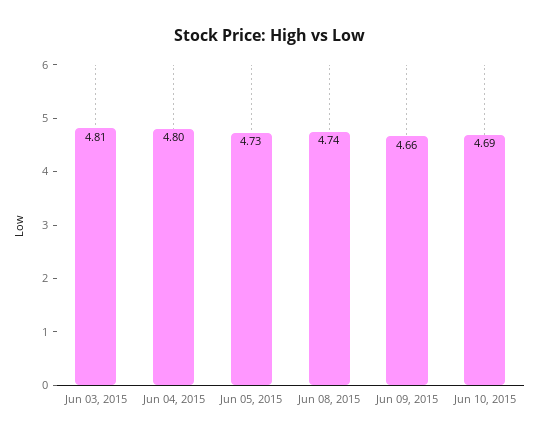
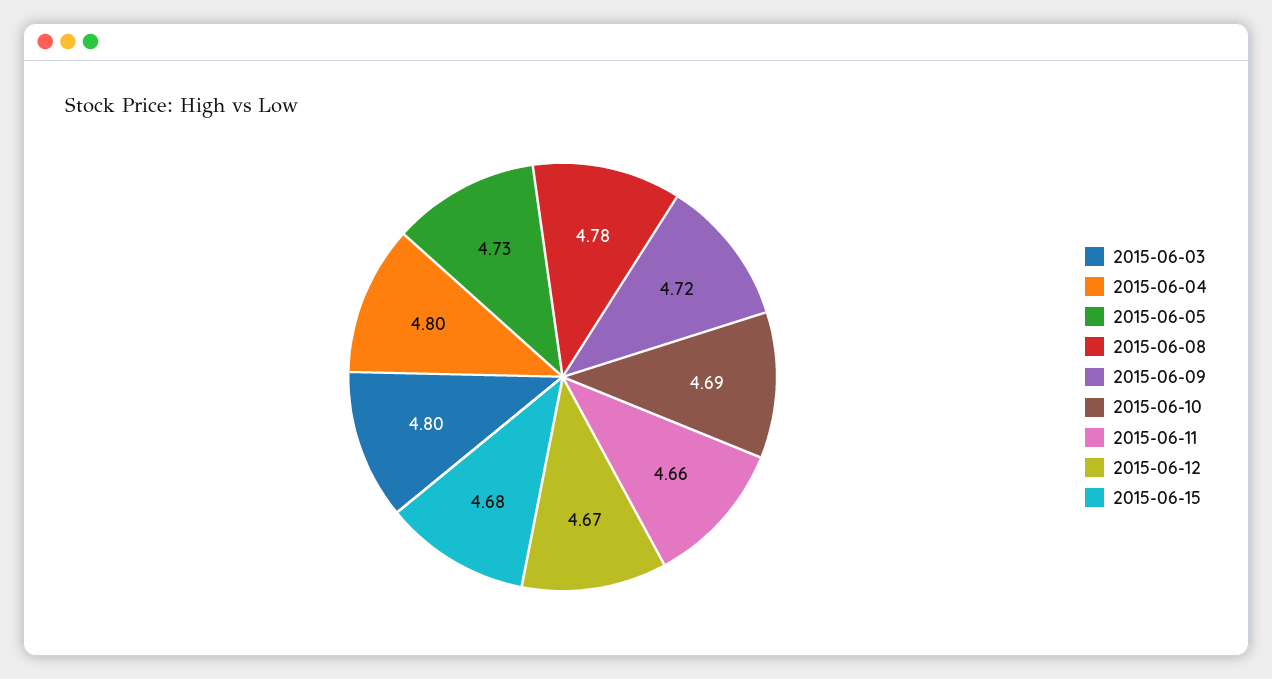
Jun 03, 2015: 4.81 -> 4.8
Jun 08, 2015: 4.74 -> 4.78
Jun 09, 2015: 4.66 -> 4.72
2015-06-11: none -> 4.66
2015-06-12: none -> 4.67
2015-06-15: none -> 4.68

